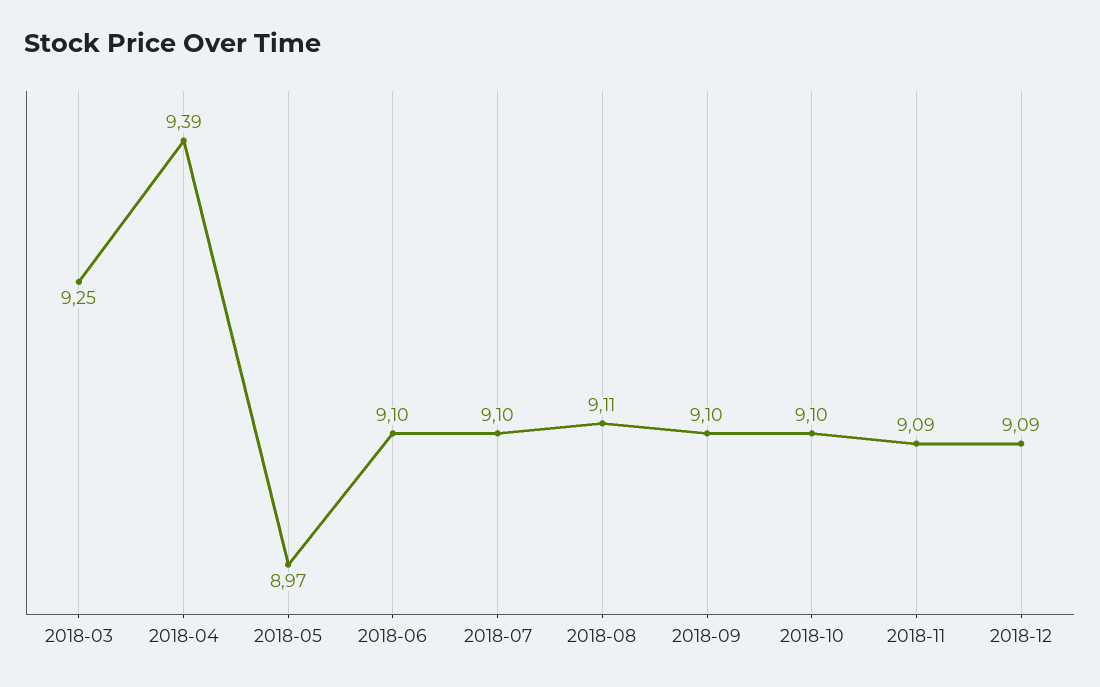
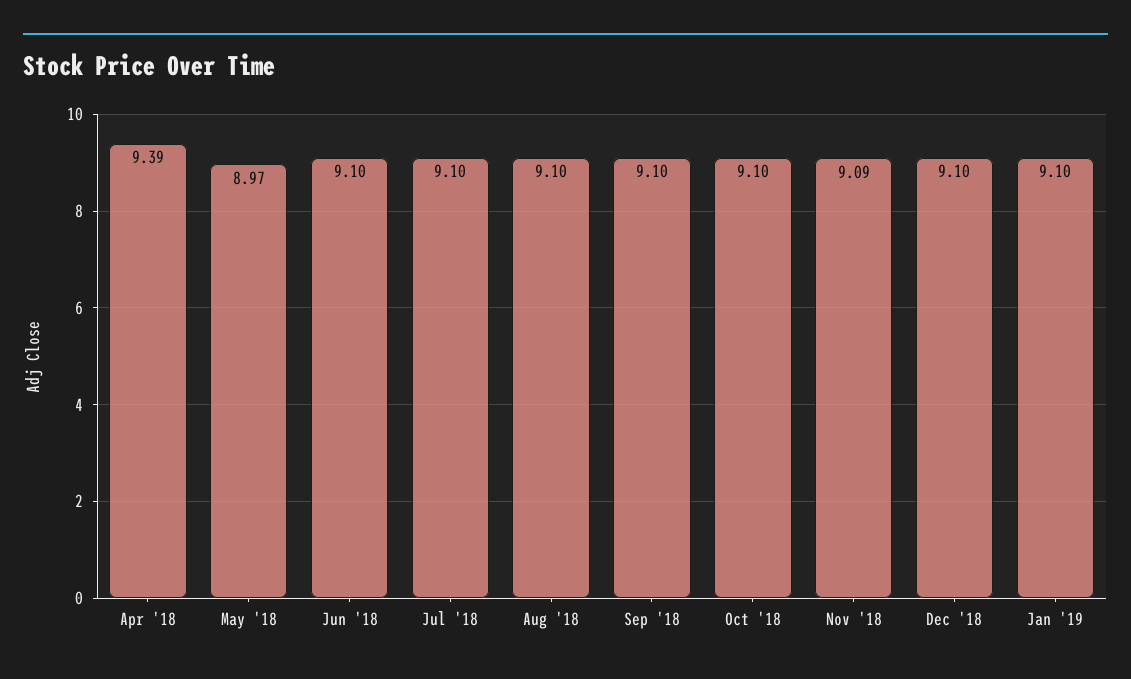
2018-03: 9.25 -> none
2018-08: 9.11 -> 9.1
2018-12: 9.09 -> 9.1
Jan '19: none -> 9.1

